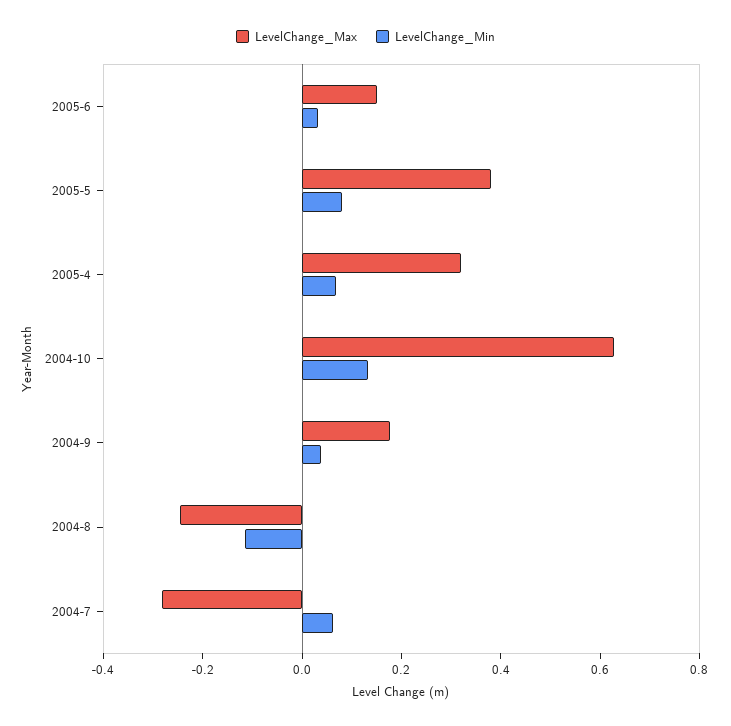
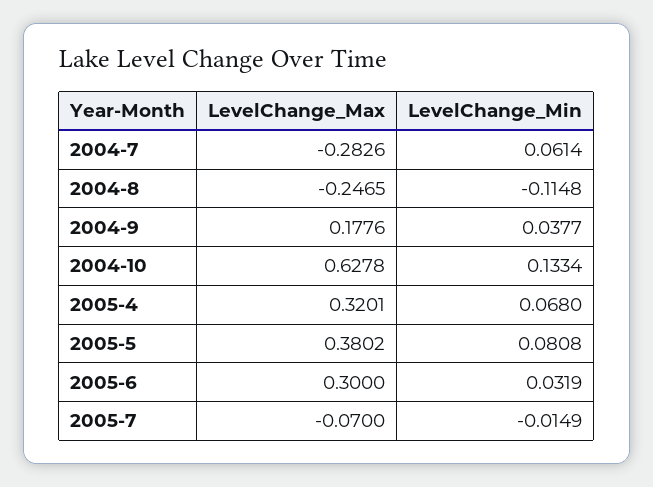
LevelChange_Max, 2005-6: 0.15 -> 0.3
LevelChange_Max, 2005-7: none -> -0.07
LevelChange_Min, 2005-7: none -> -0.0149

